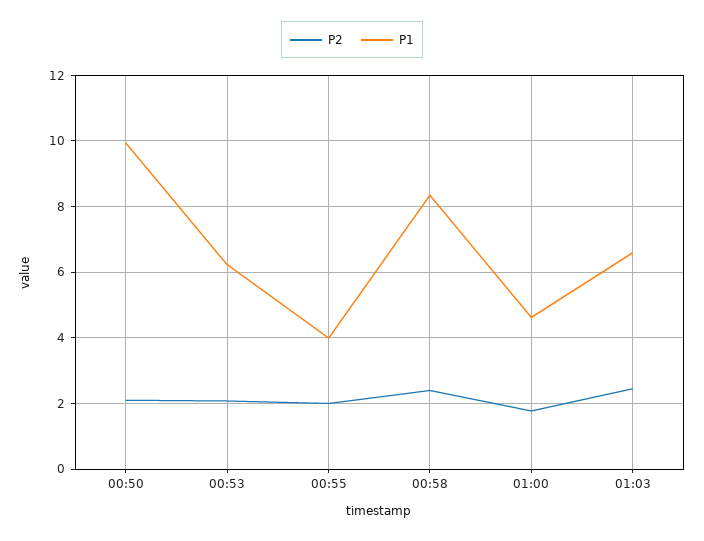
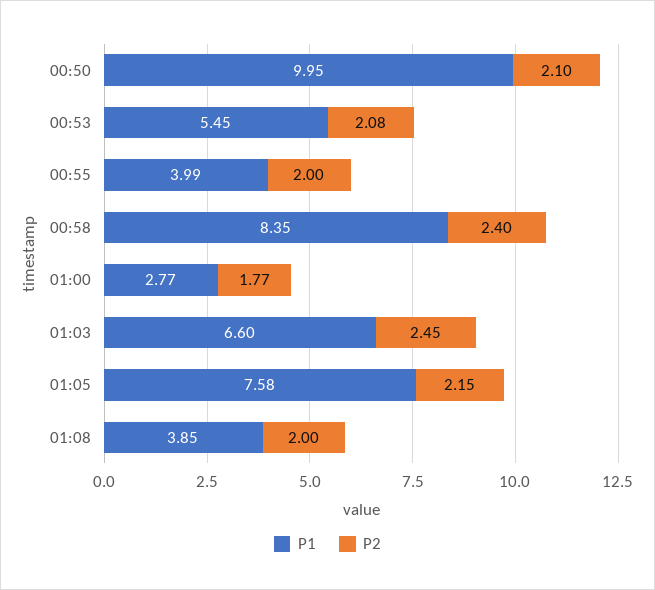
P1, 00:53: 6.2 -> 5.45
P1, 01:00: 4.6 -> 2.77
P1, 01:05: none -> 7.58
P2, 01:05: none -> 2.15
P1, 01:08: none -> 3.85
P2, 01:08: none -> 2

